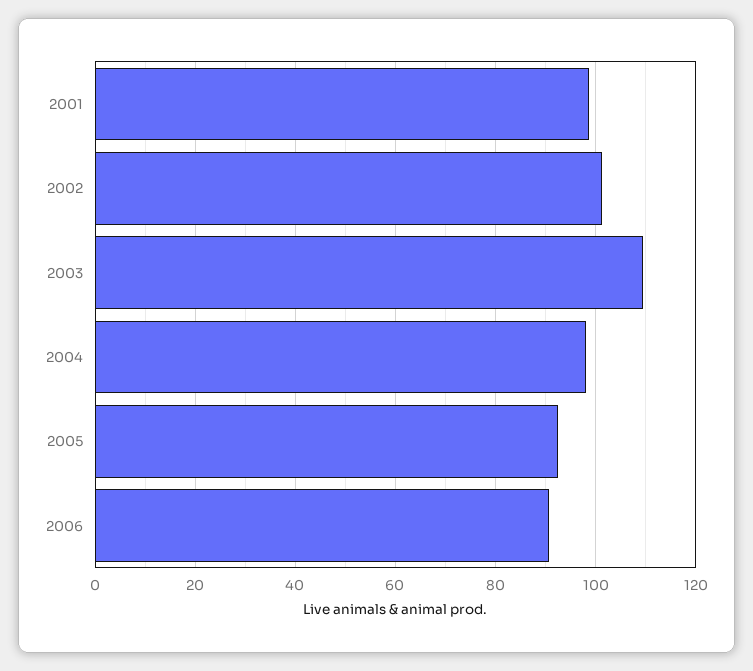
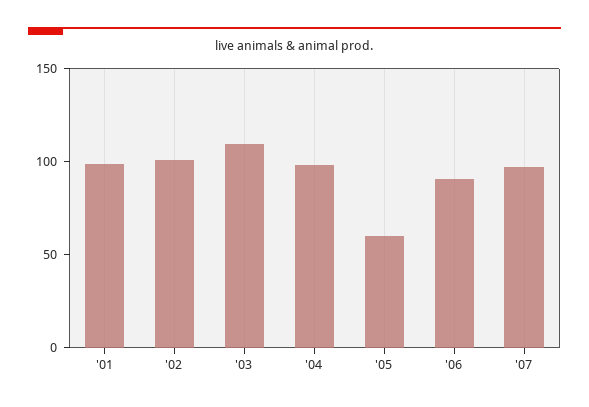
2005: 92 -> 60
'07: none -> 100

